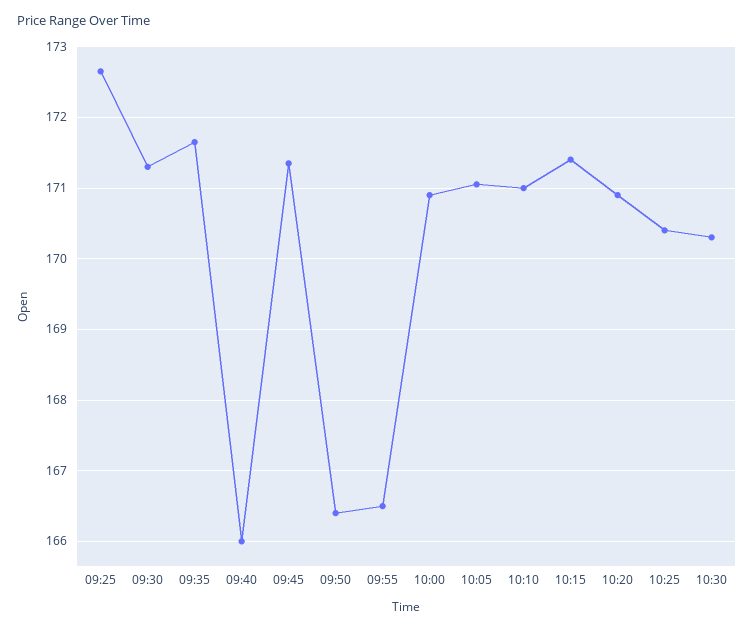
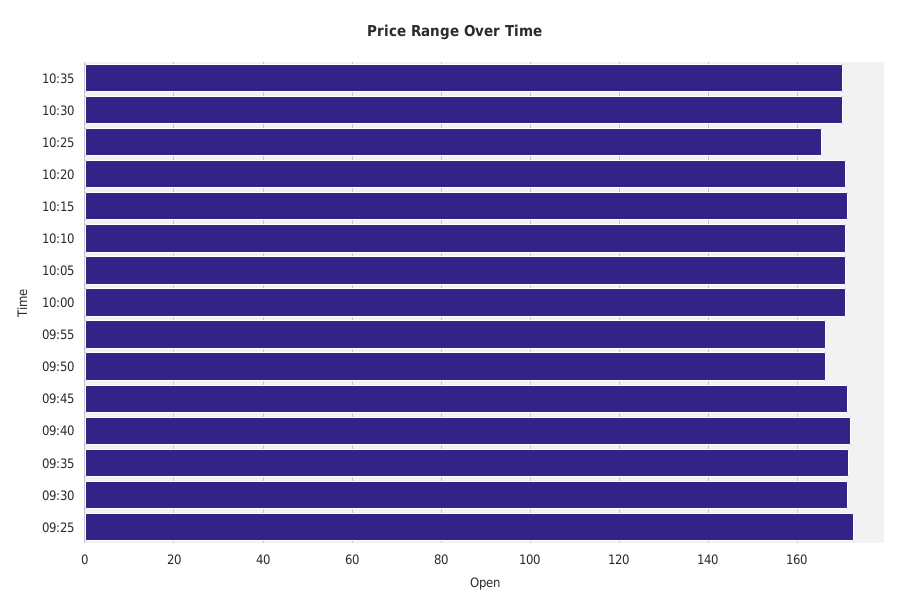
09:40: 166 -> 172
10:25: 170.4 -> 166
10:35: none -> 170

